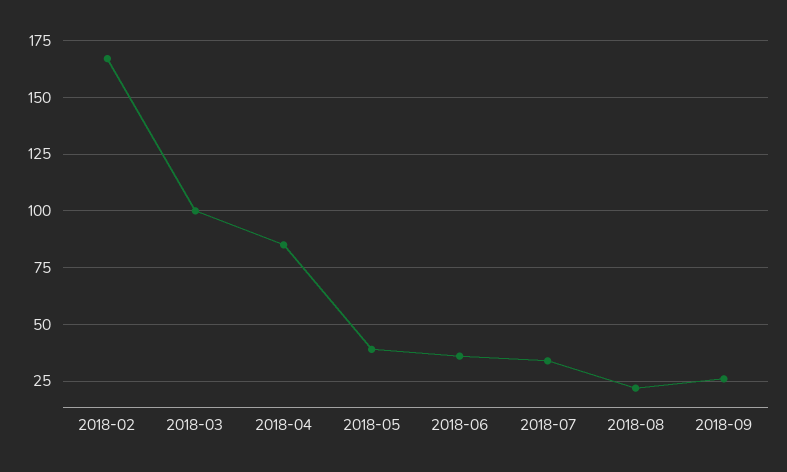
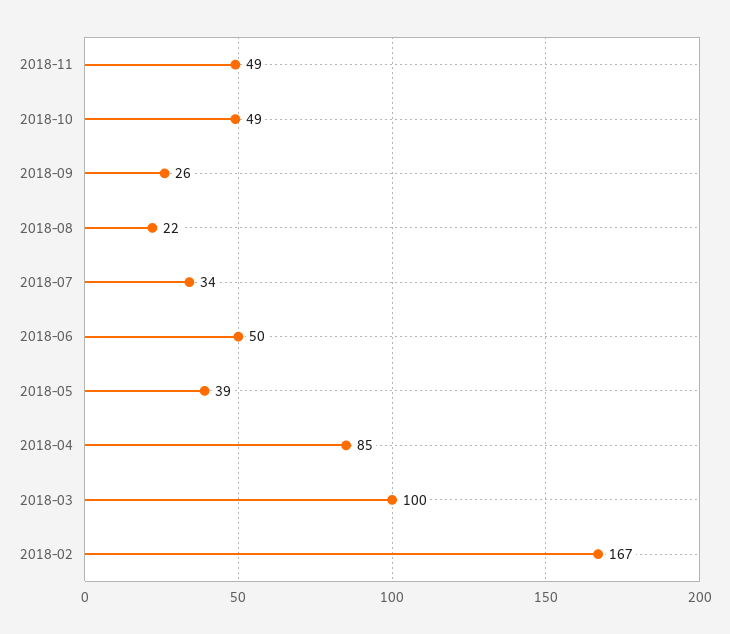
2018-06: 35 -> 50
2018-11: none -> 49
2018-10: none -> 49

